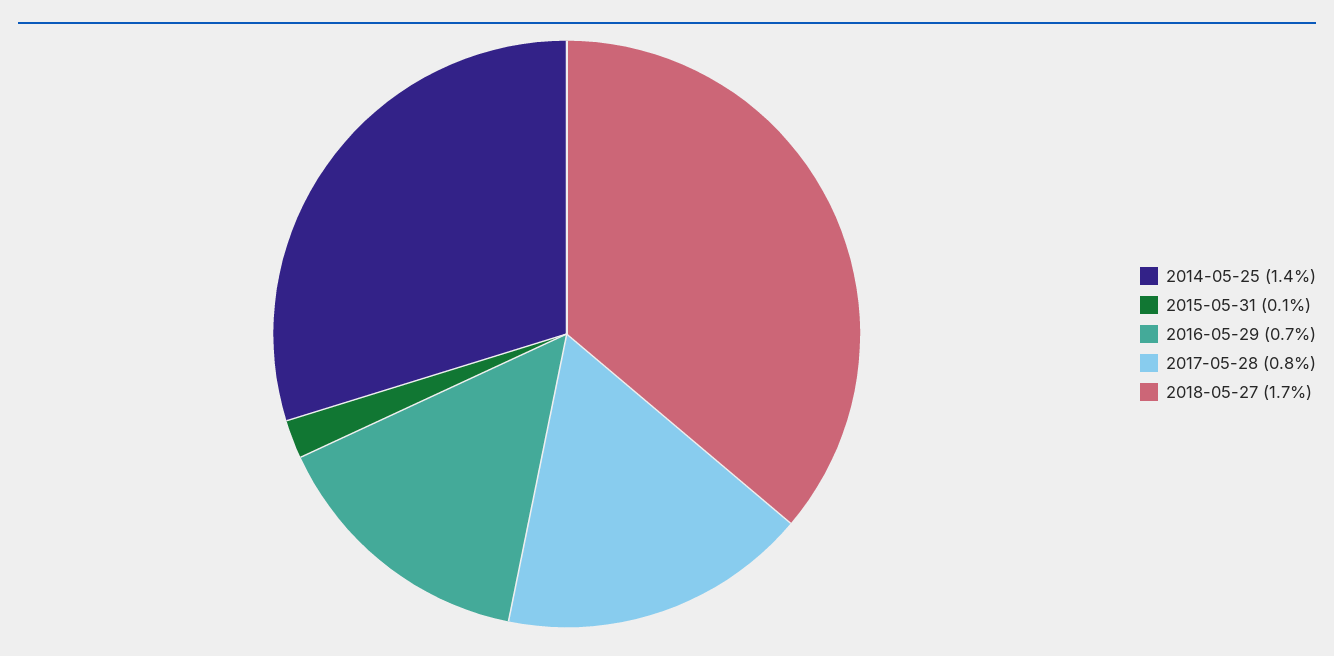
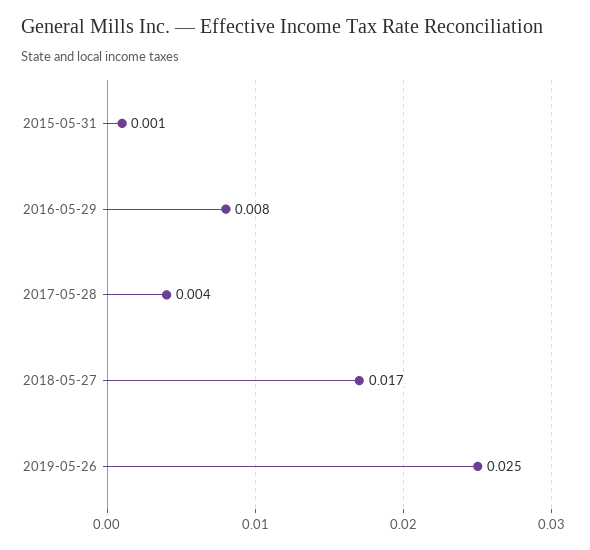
2014-05-25: 0.014 -> none
2016-05-29: 0.007 -> 0.008
2017-05-28: 0.008 -> 0.004
2019-05-26: none -> 0.025

